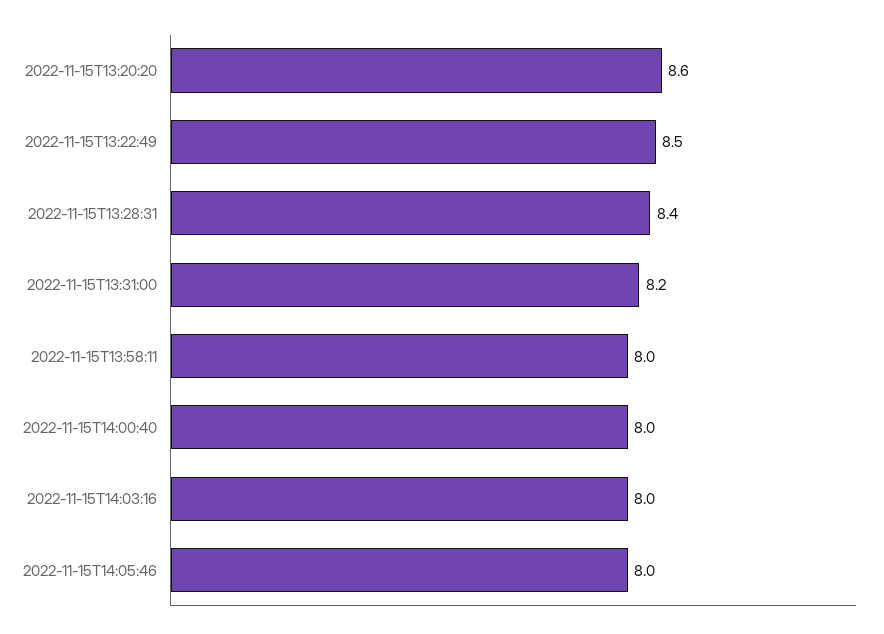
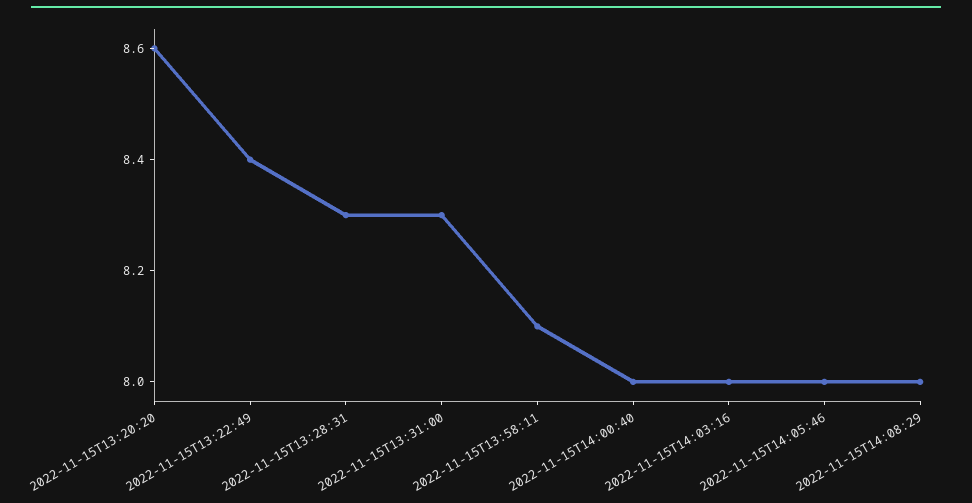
2022-11-15T13:22:49: 8.5 -> 8.4
2022-11-15T13:28:31: 8.4 -> 8.3
2022-11-15T13:31:00: 8.2 -> 8.3
2022-11-15T13:58:11: 8 -> 8.1
2022-11-15T14:08:29: none -> 8

